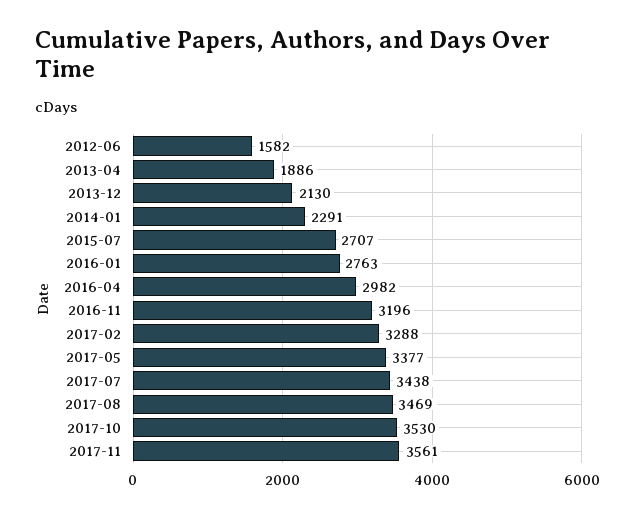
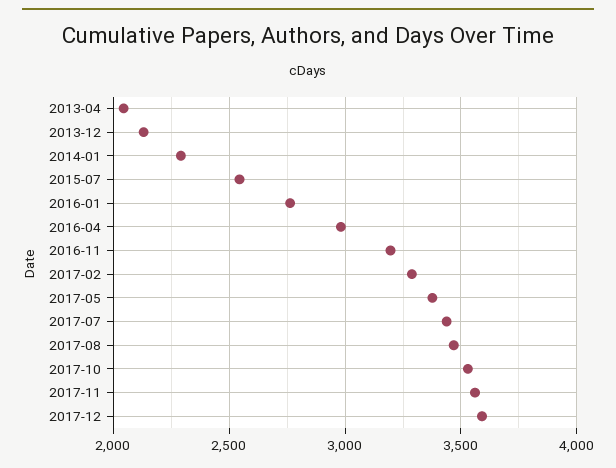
2012-06: 1582 -> none
2013-04: 1886 -> 2050
2015-07: 2707 -> 2550
2017-12: none -> 3600

